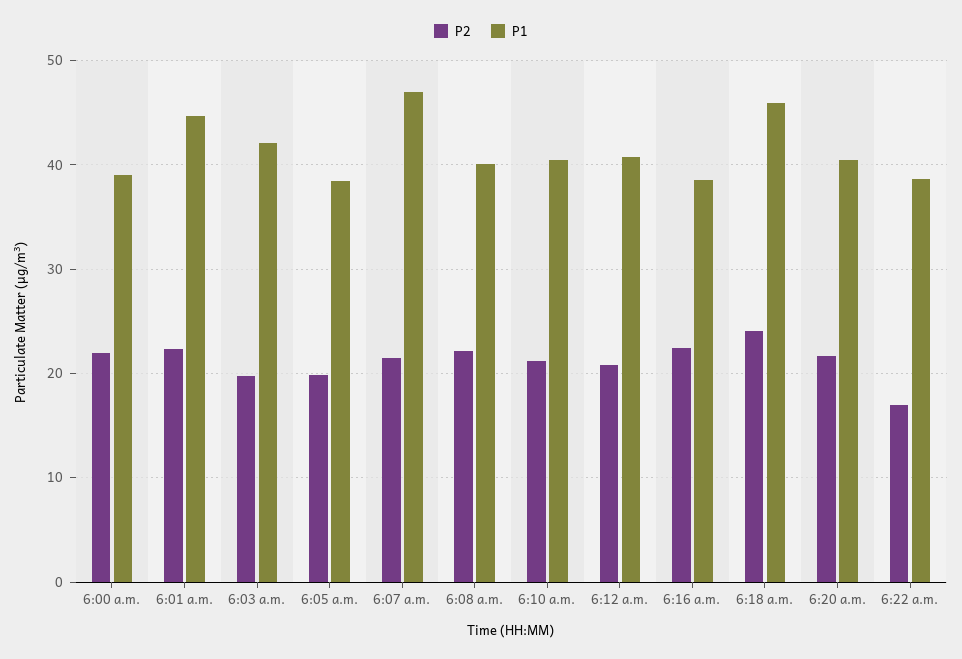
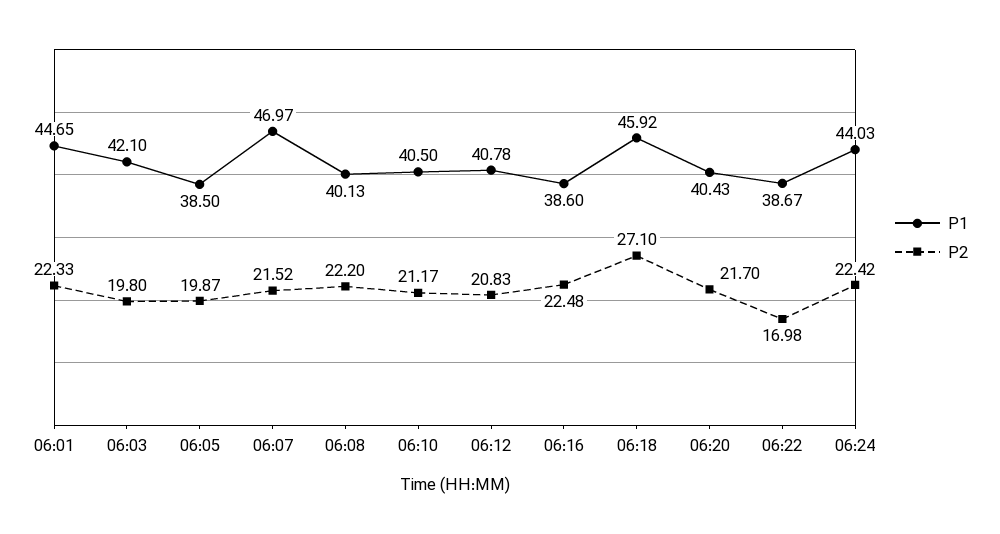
P2, 6:00 a.m.: 22 -> none
P1, 6:00 a.m.: 39 -> none
P2, 6:18 a.m.: 24 -> 27.1
P1, 06:24: none -> 44.03
P2, 06:24: none -> 22.42

